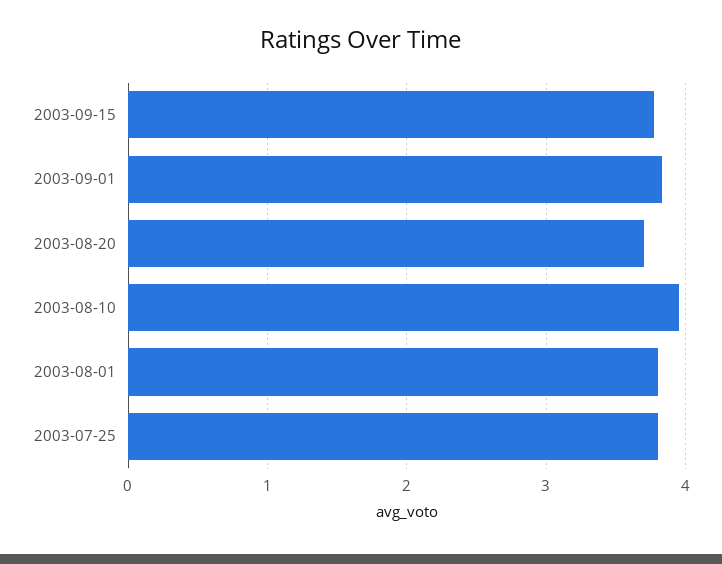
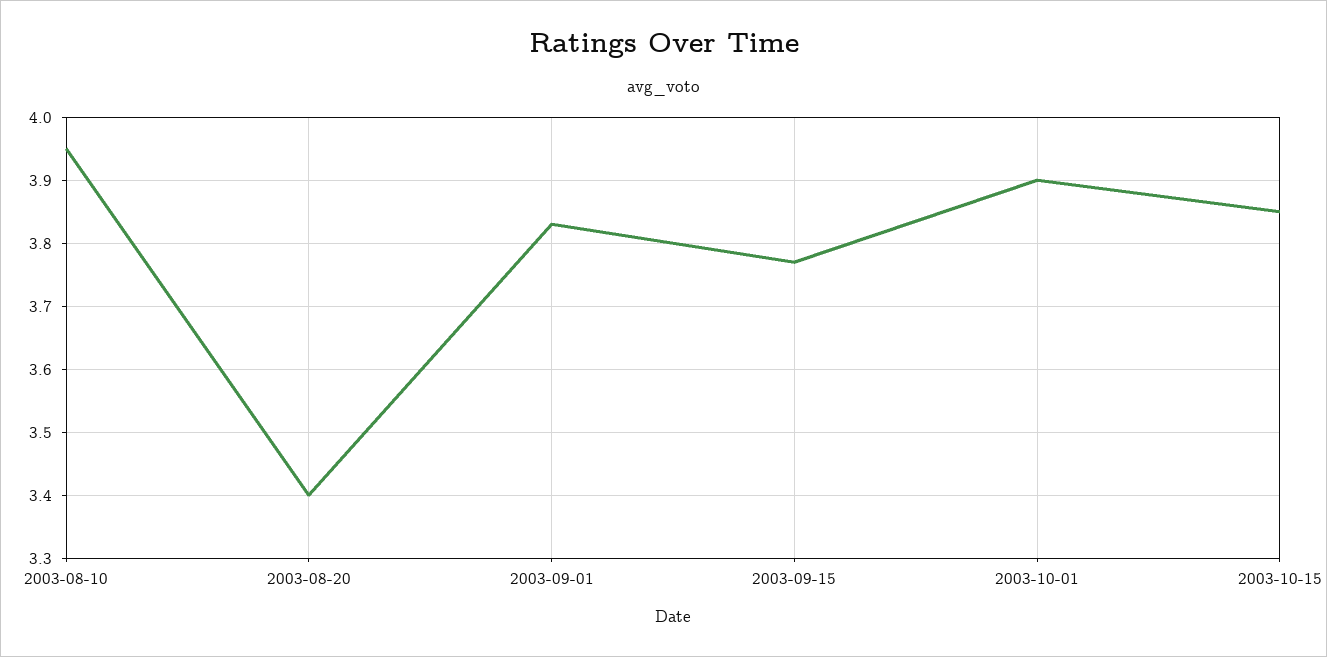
2003-08-20: 3.7 -> 3.4
2003-08-01: 3.8 -> none
2003-07-25: 3.8 -> none
2003-10-01: none -> 3.9
2003-10-15: none -> 3.85

